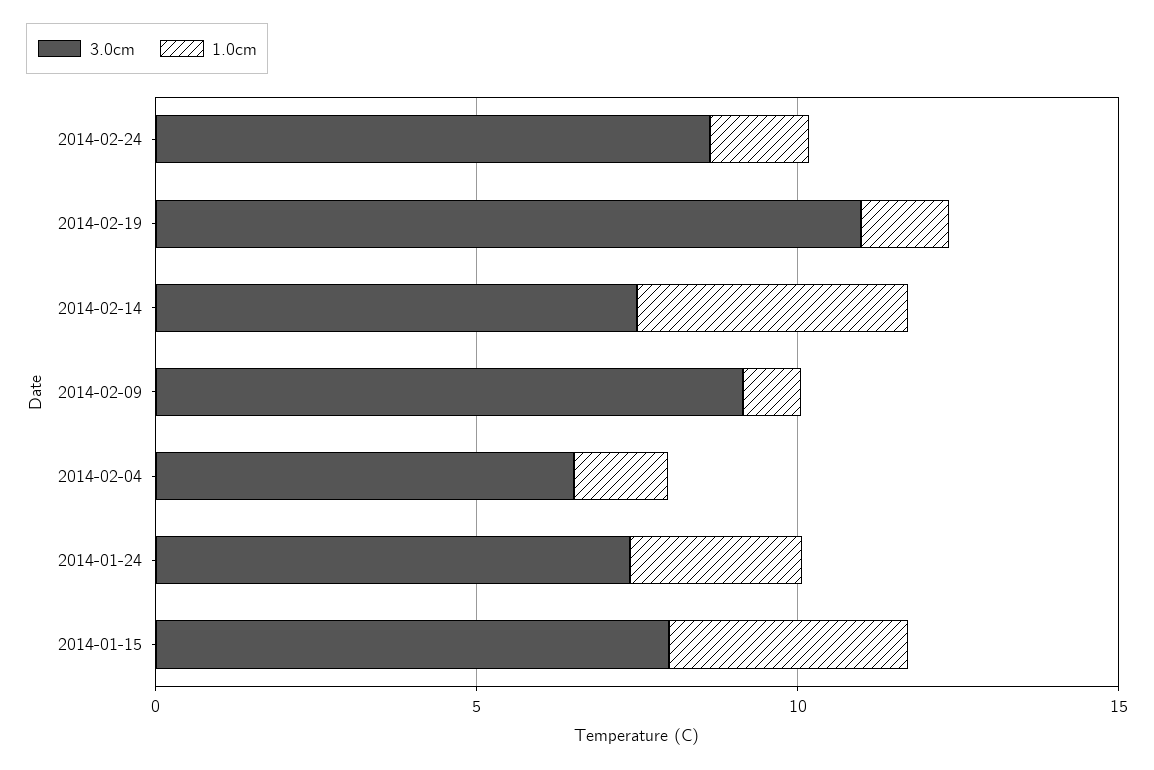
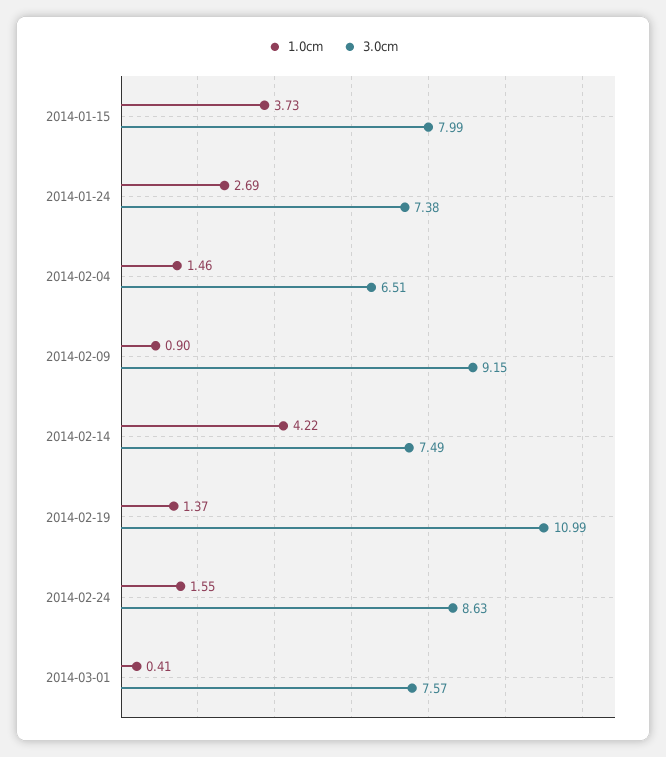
1.0cm, 2014-03-01: none -> 0.41
3.0cm, 2014-03-01: none -> 7.57

